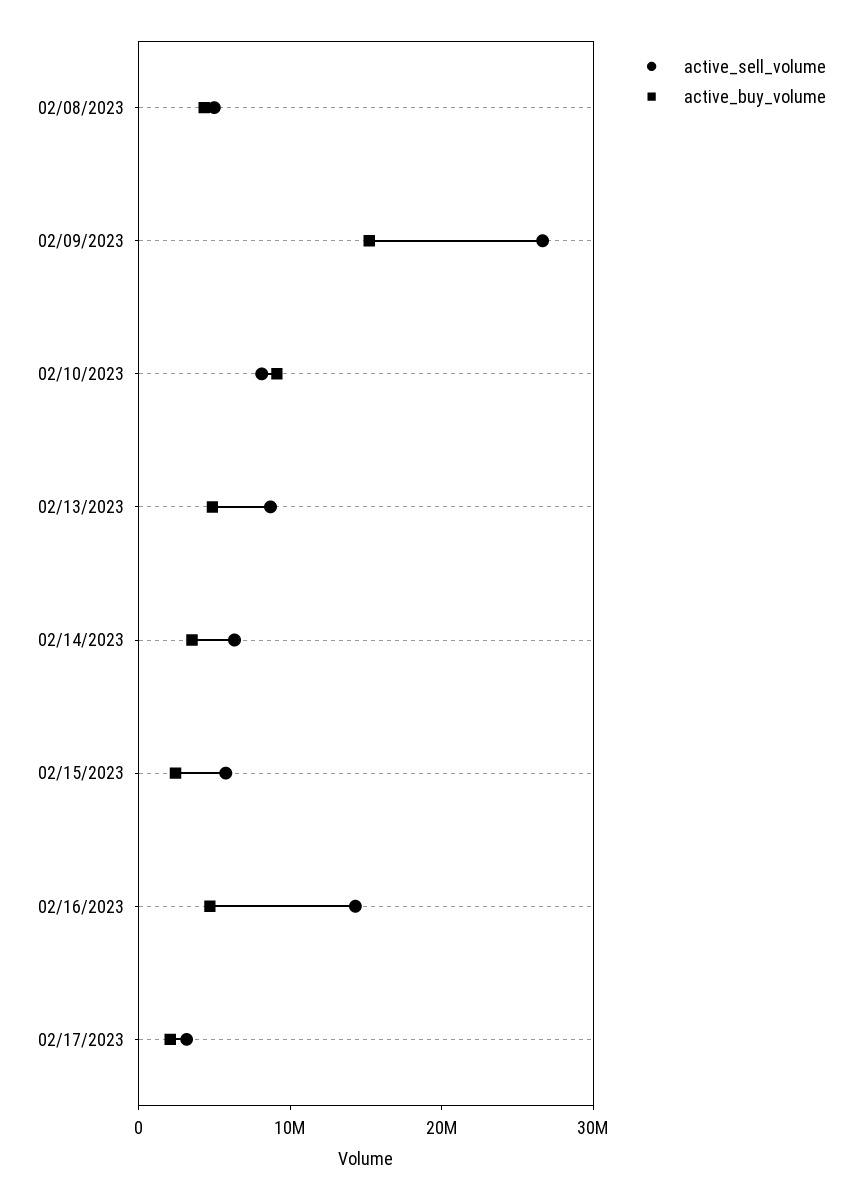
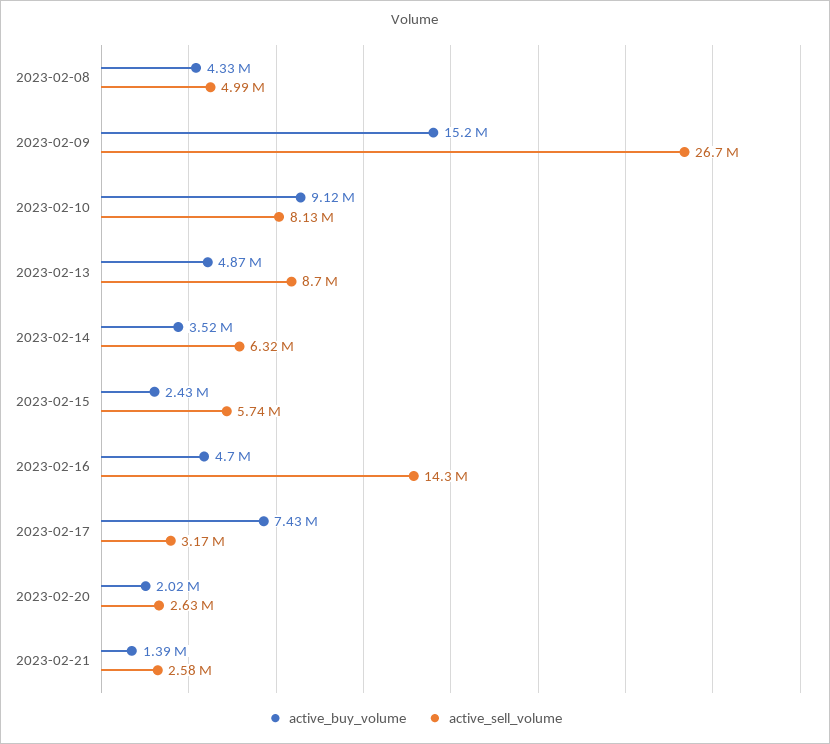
active_buy_volume, 02/17/2023: 2000000 -> 7430000
active_buy_volume, 2023-02-20: none -> 2020000
active_sell_volume, 2023-02-20: none -> 2630000
active_buy_volume, 2023-02-21: none -> 1390000
active_sell_volume, 2023-02-21: none -> 2580000

